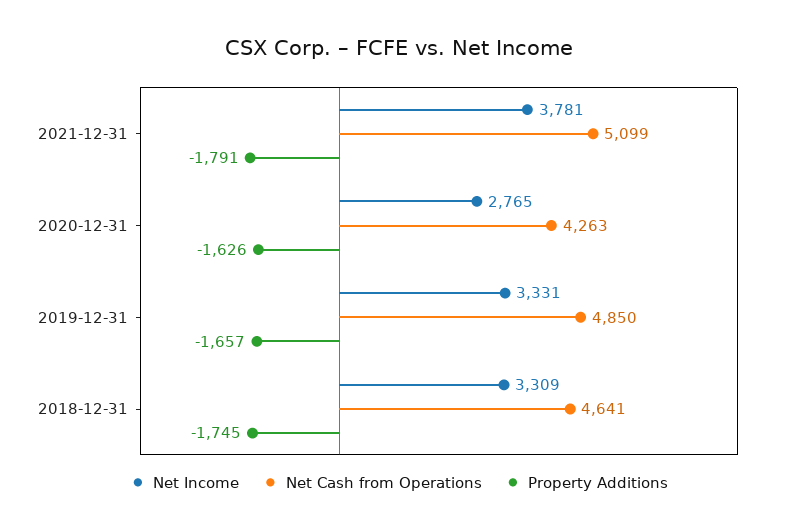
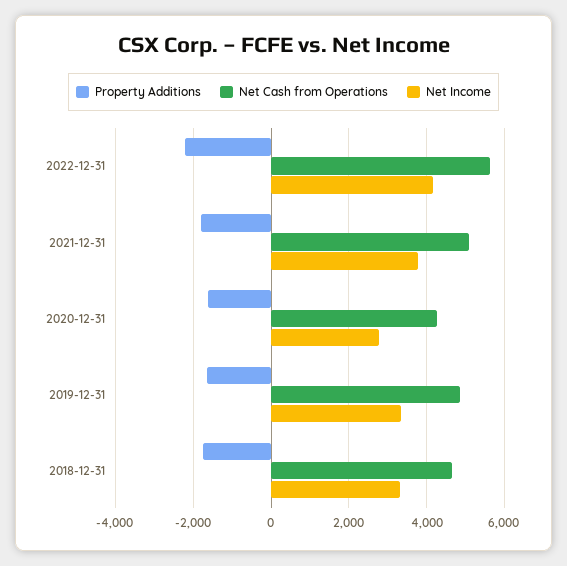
Property Additions, 2022-12-31: none -> -2200
Net Cash from Operations, 2022-12-31: none -> 5600
Net Income, 2022-12-31: none -> 4200

